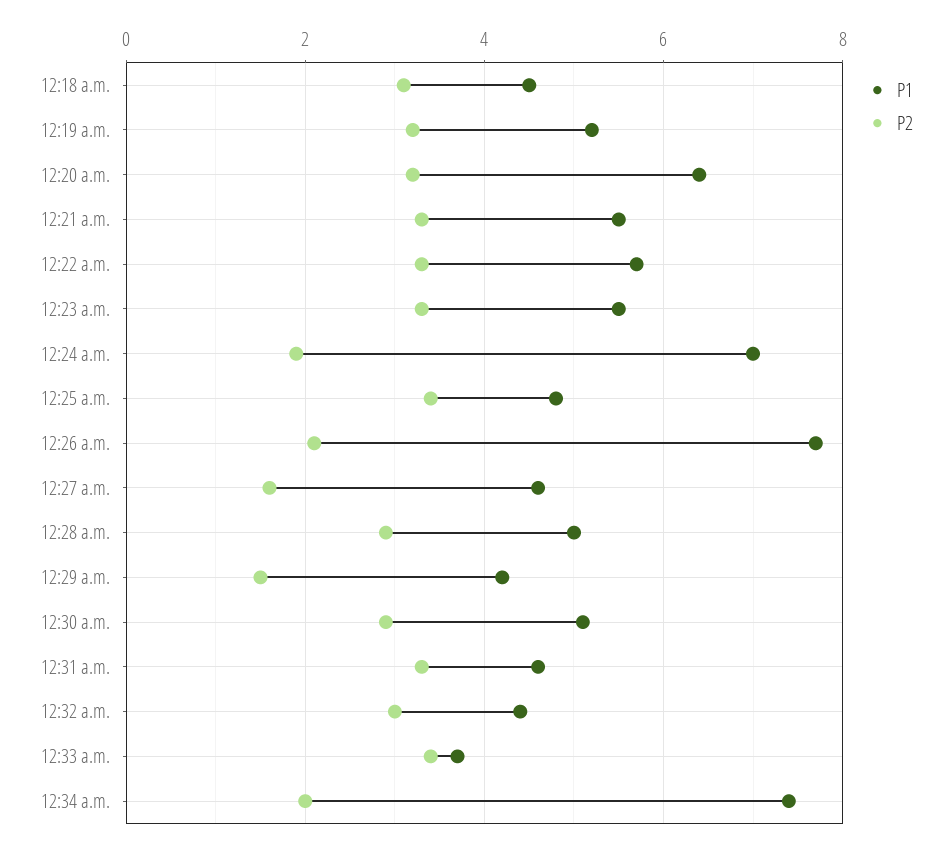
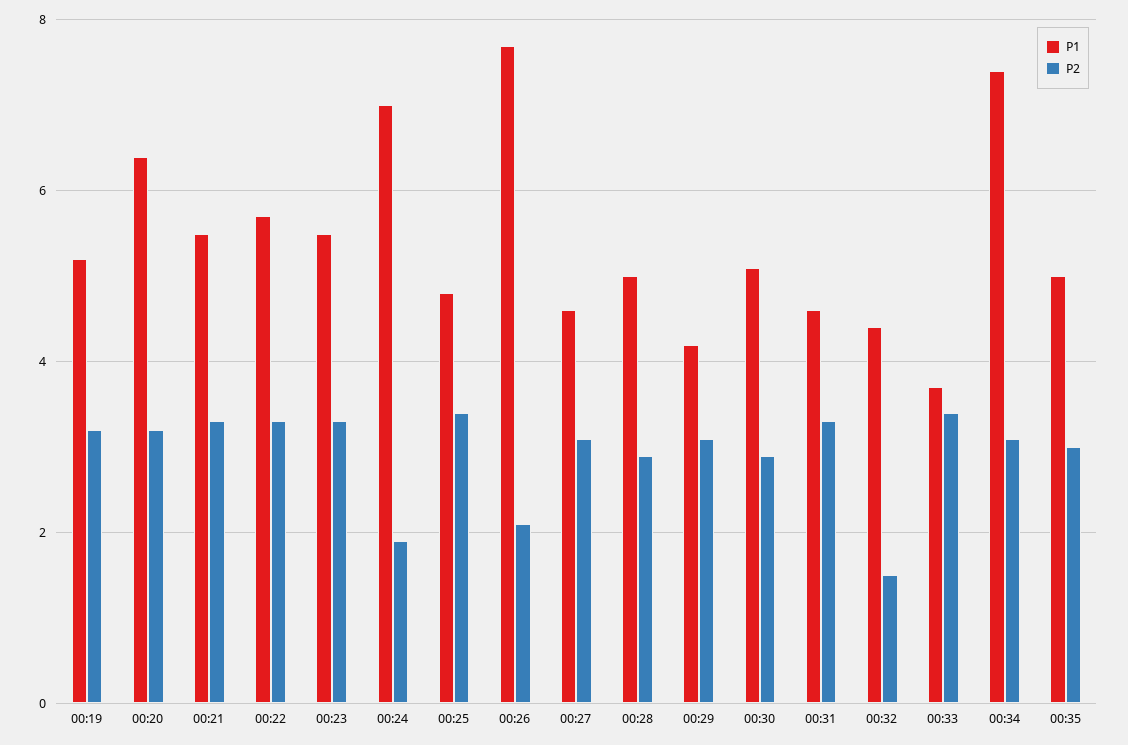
P1, 12:18 a.m.: 4.5 -> none
P2, 12:18 a.m.: 3 -> none
P2, 12:27 a.m.: 1.5 -> 3
P2, 12:29 a.m.: 1.5 -> 3
P2, 12:32 a.m.: 3 -> 1.5
P2, 12:34 a.m.: 2 -> 3
P1, 00:35: none -> 5
P2, 00:35: none -> 3

